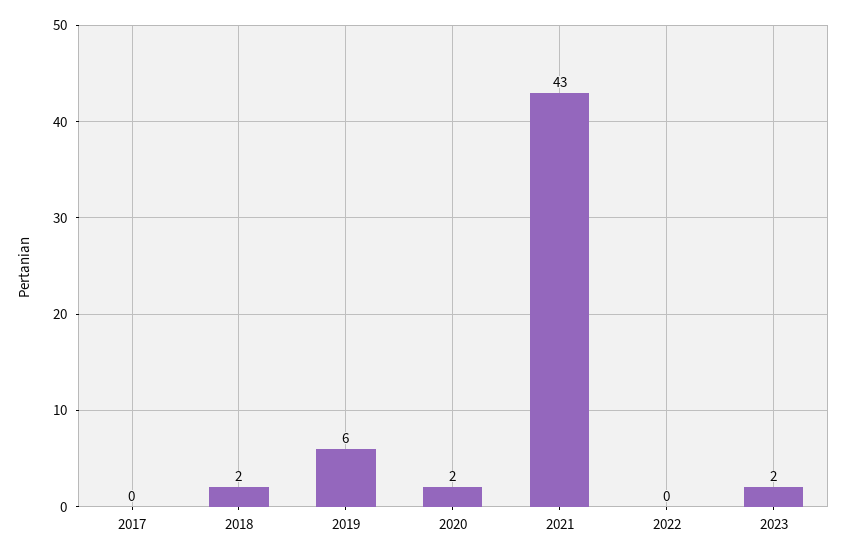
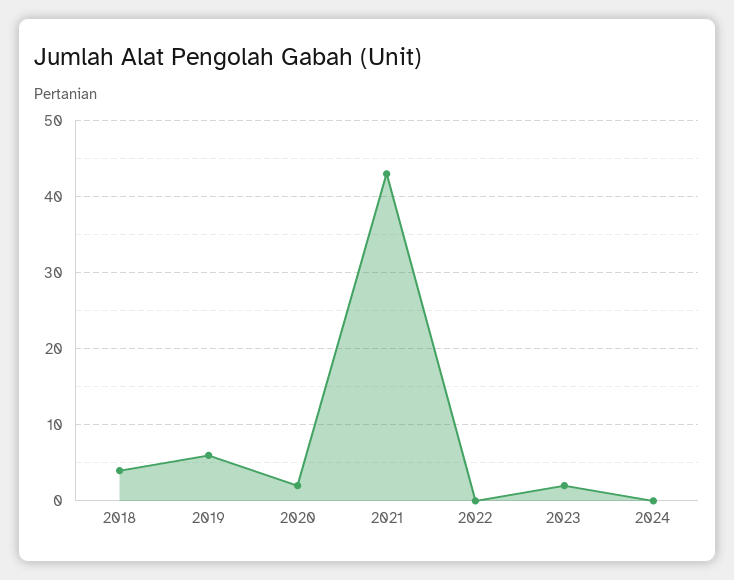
2017: 0 -> none
2018: 2 -> 4
2024: none -> 0

